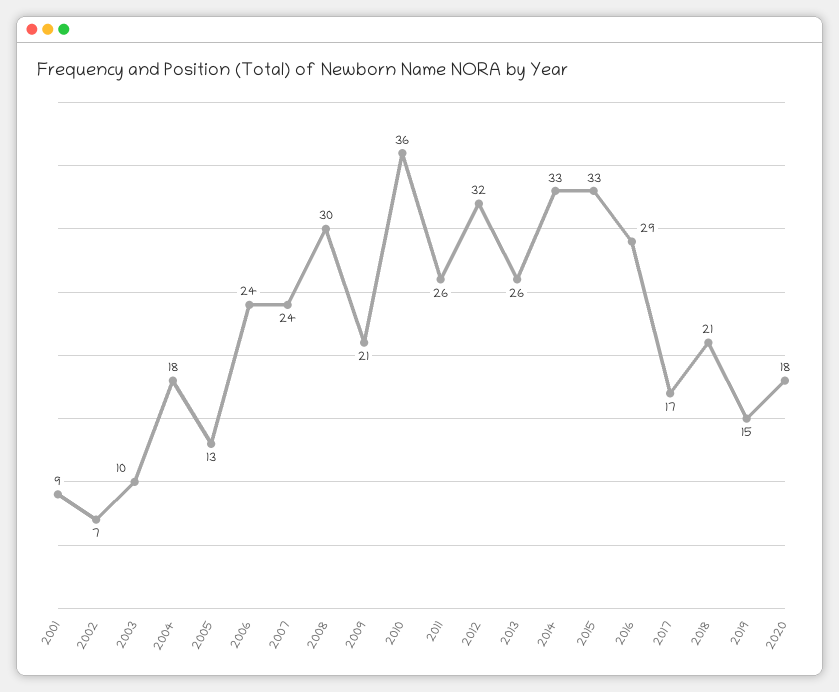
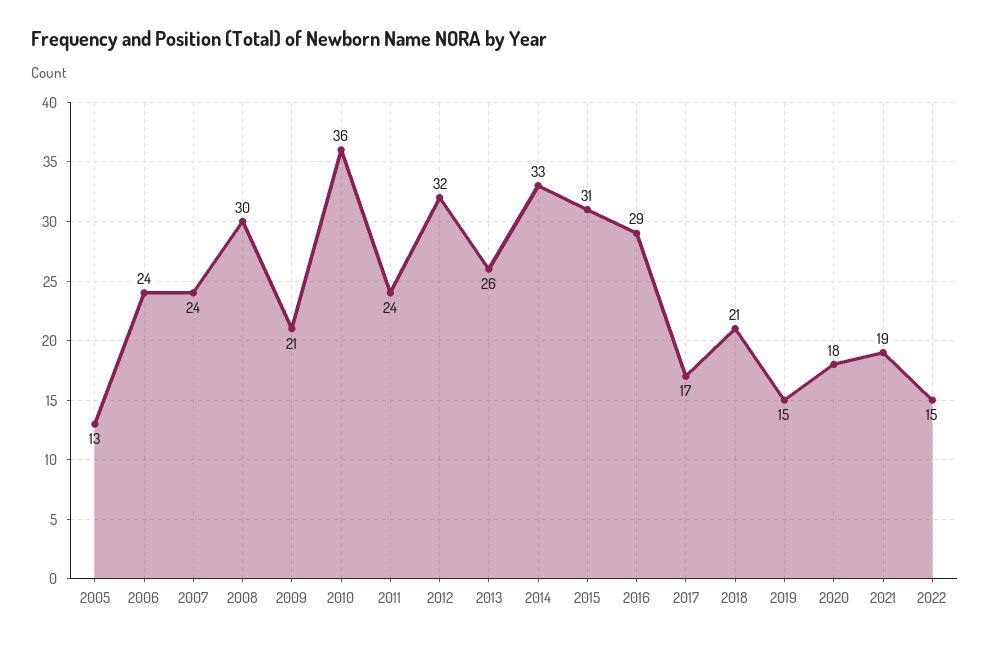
2001: 9 -> none
2002: 7 -> none
2003: 10 -> none
2004: 18 -> none
2011: 26 -> 24
2015: 33 -> 31
2021: none -> 19
2022: none -> 15

